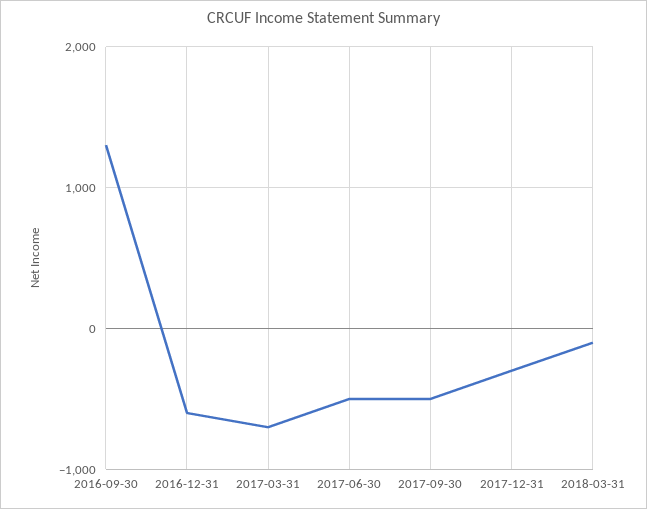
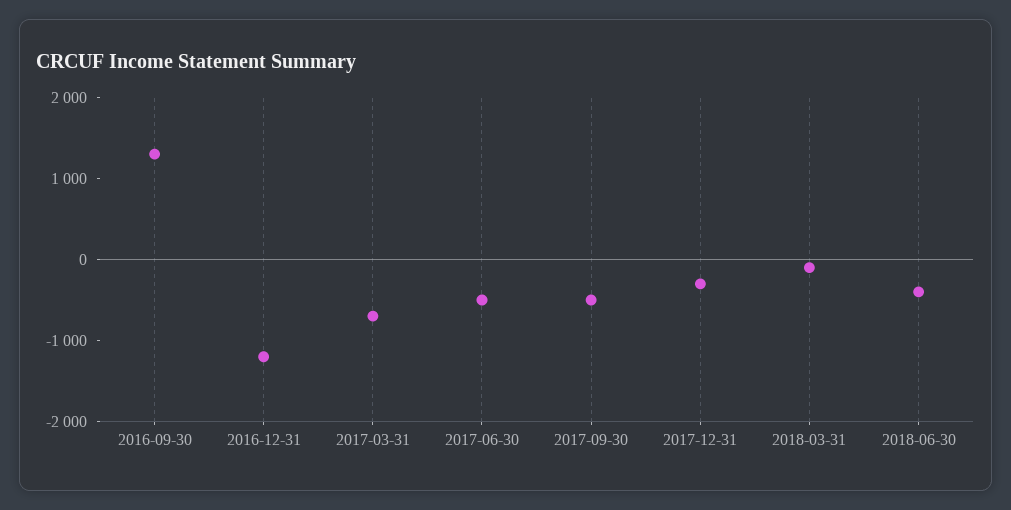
2016-12-31: -600 -> -1200
2018-06-30: none -> -400

